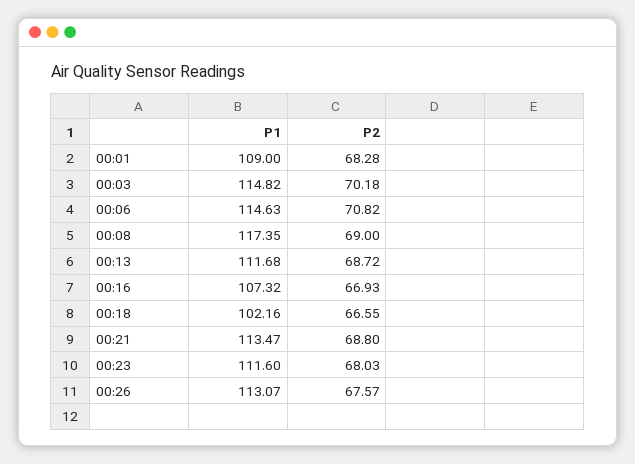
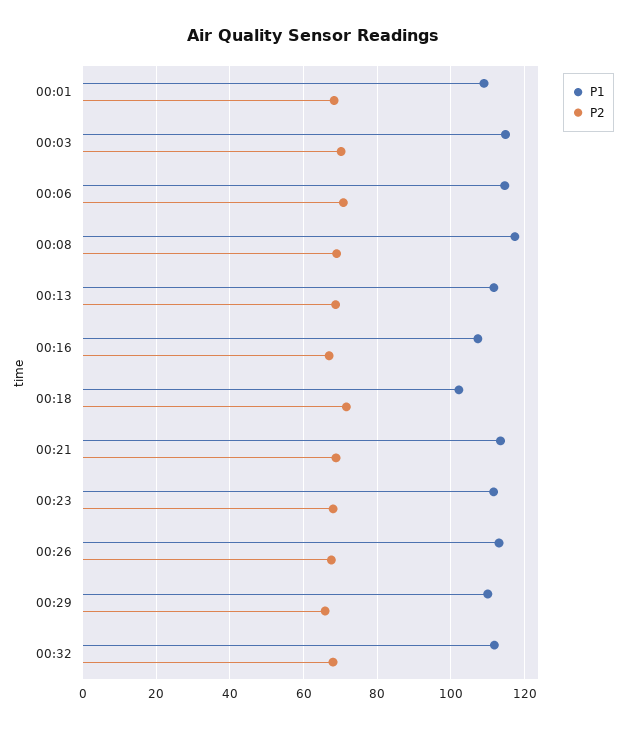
P2, 00:18: 66.55 -> 72
P1, 00:29: none -> 110
P2, 00:29: none -> 66
P1, 00:32: none -> 112
P2, 00:32: none -> 68

